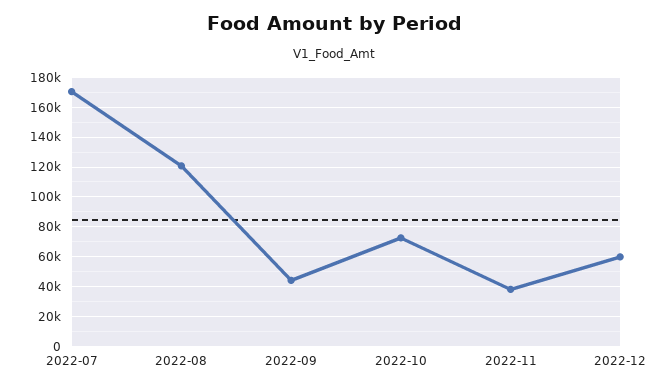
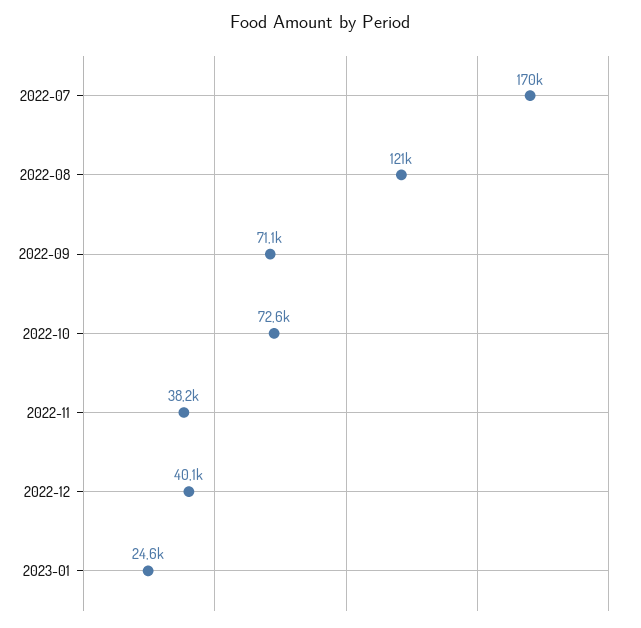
2022-09: 45000 -> 71100
2022-12: 60000 -> 40100
2023-01: none -> 24600

